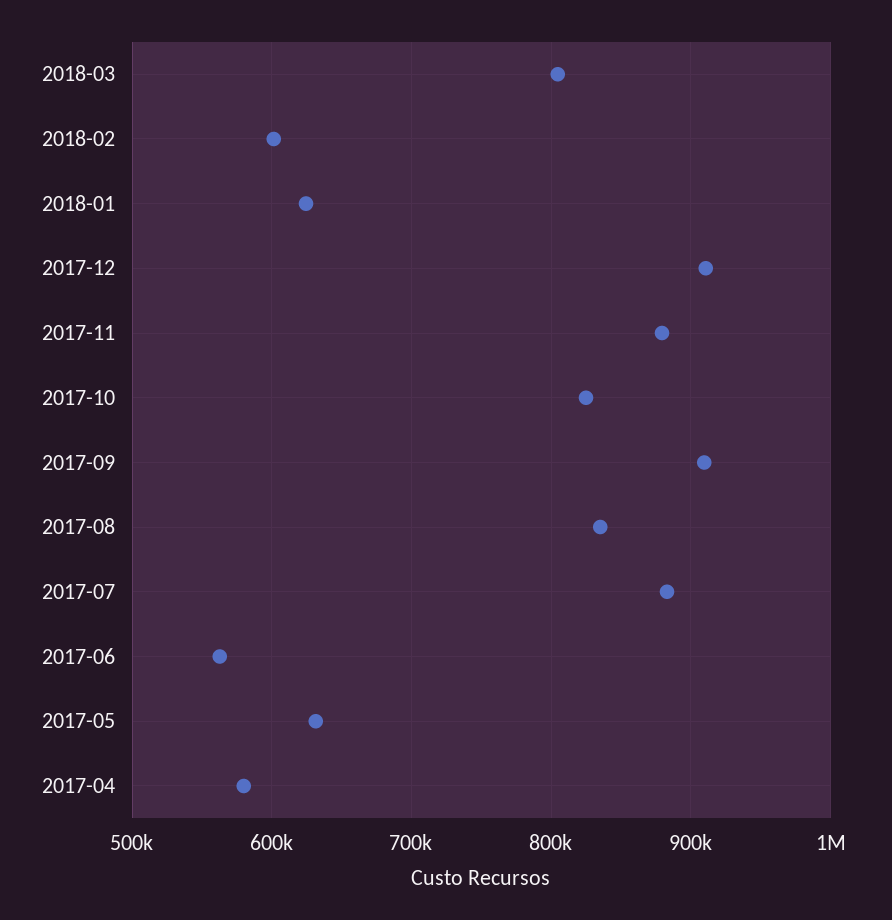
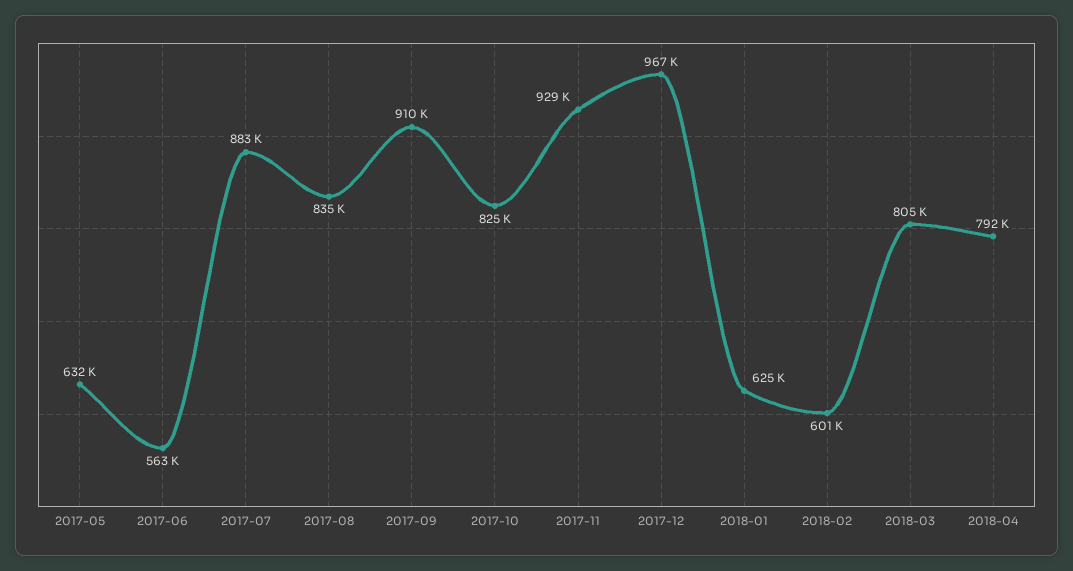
2017-12: 910000 -> 967000
2017-11: 880000 -> 929000
2017-04: 580000 -> none
2018-04: none -> 792000

